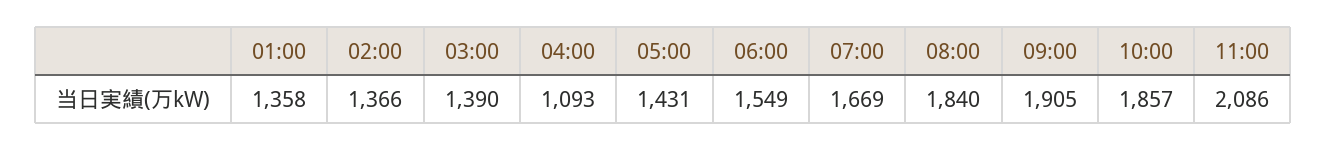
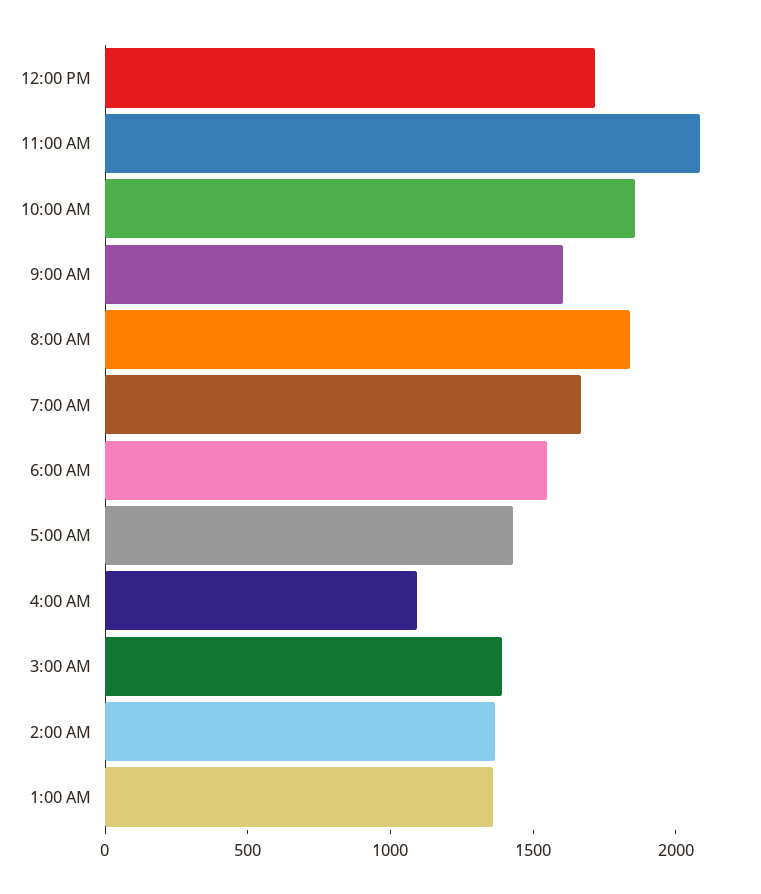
09:00: 1905 -> 1600
12:00 PM: none -> 1700

